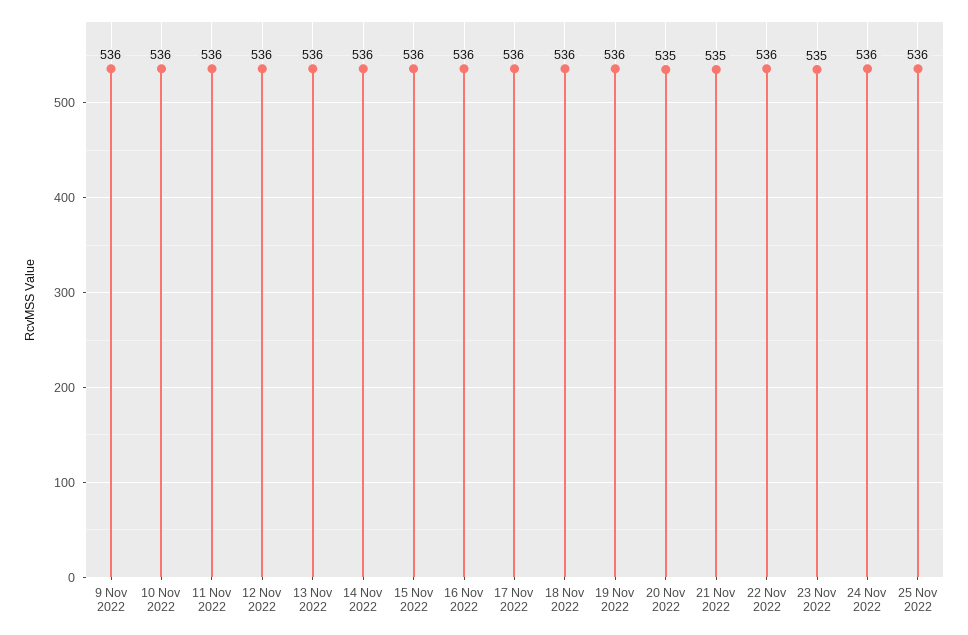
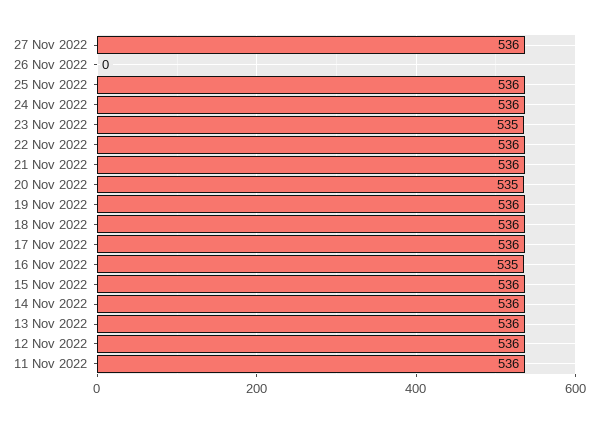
9 Nov 2022: 536 -> none
10 Nov 2022: 536 -> none
16 Nov 2022: 536 -> 535
21 Nov 2022: 535 -> 536
27 Nov 2022: none -> 536
26 Nov 2022: none -> 0

